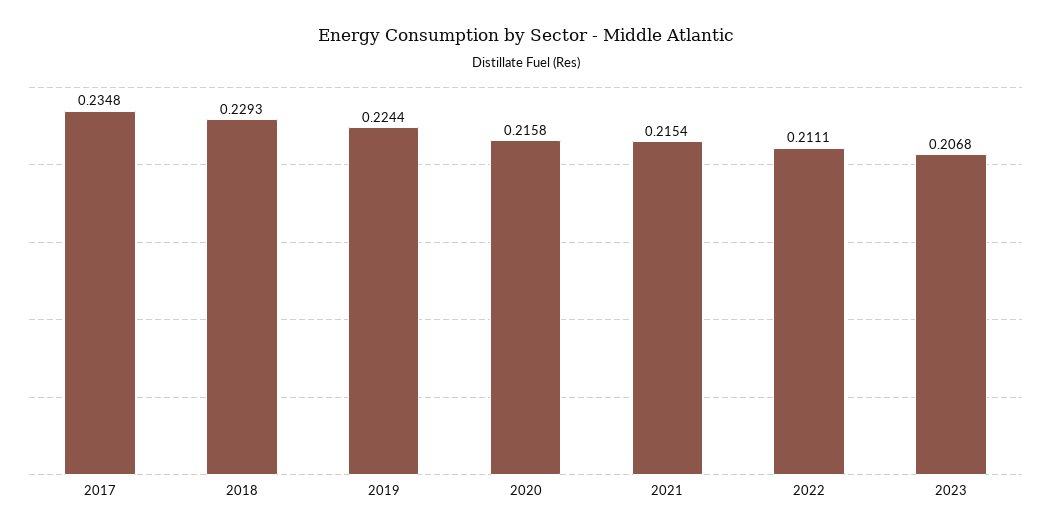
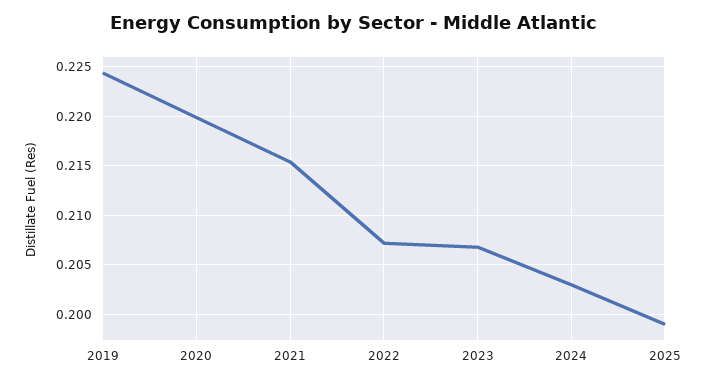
2017: 0.2348 -> none
2018: 0.2293 -> none
2020: 0.2158 -> 0.22
2022: 0.2111 -> 0.207
2024: none -> 0.203
2025: none -> 0.199

